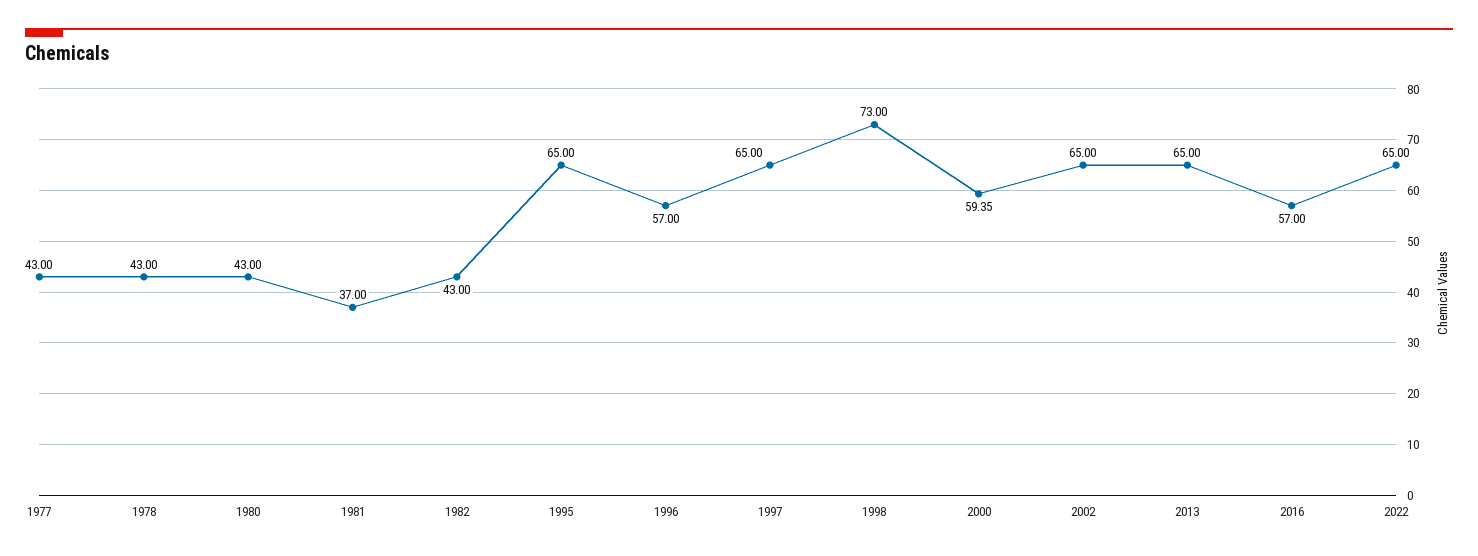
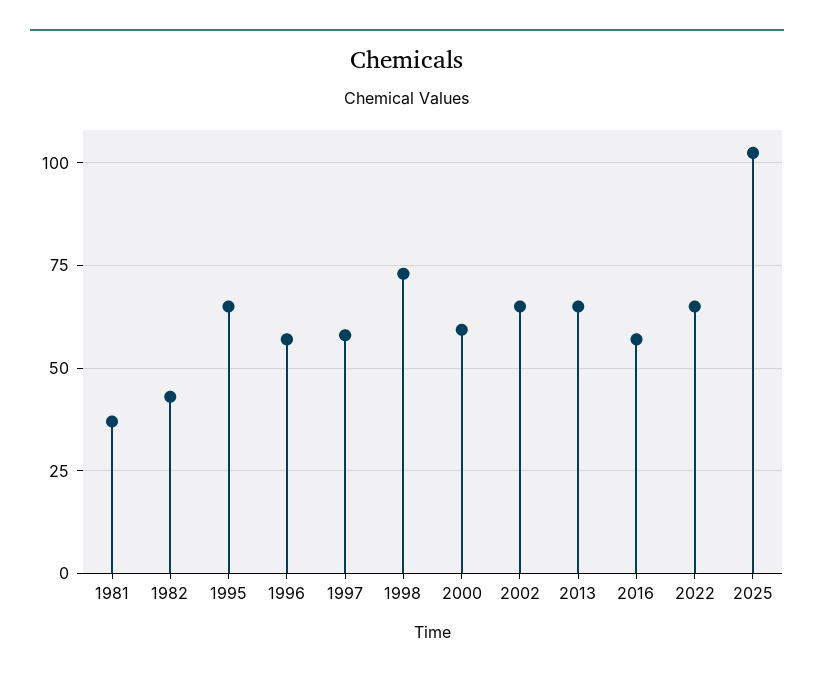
1977: 43 -> none
1978: 43 -> none
1980: 43 -> none
1997: 65 -> 57.5
2025: none -> 102.5

